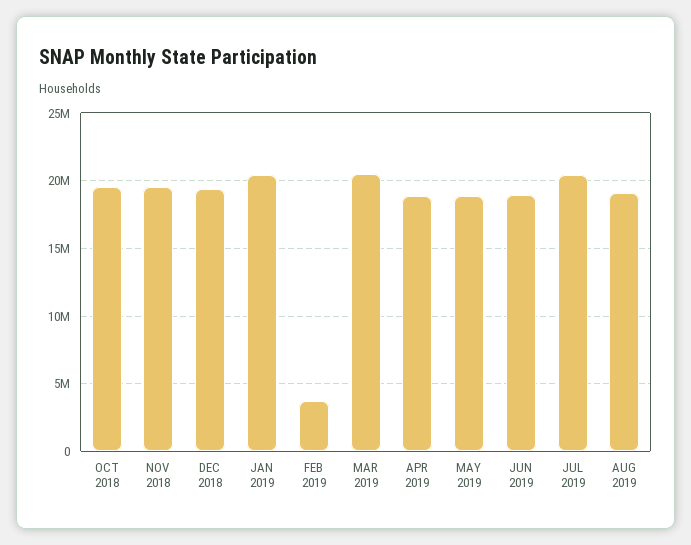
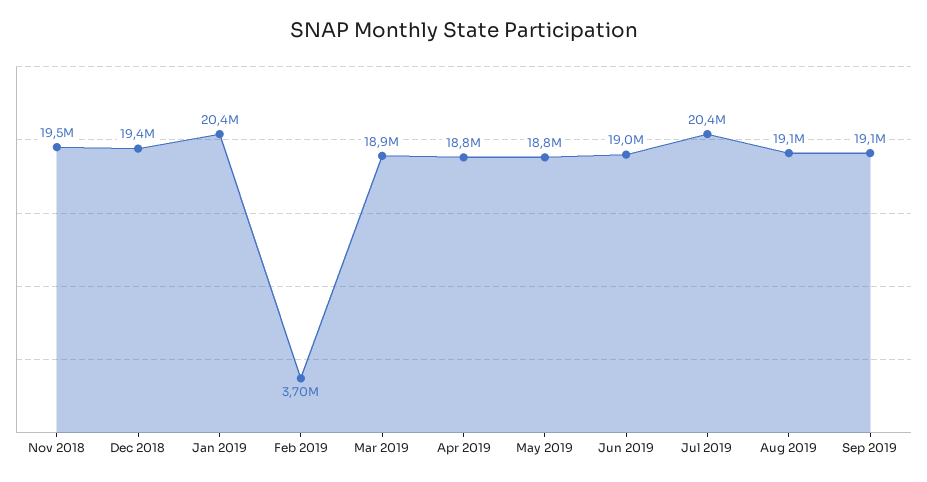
OCT 2018: 19500000 -> none
MAR 2019: 20500000 -> 18900000
Sep 2019: none -> 19100000

